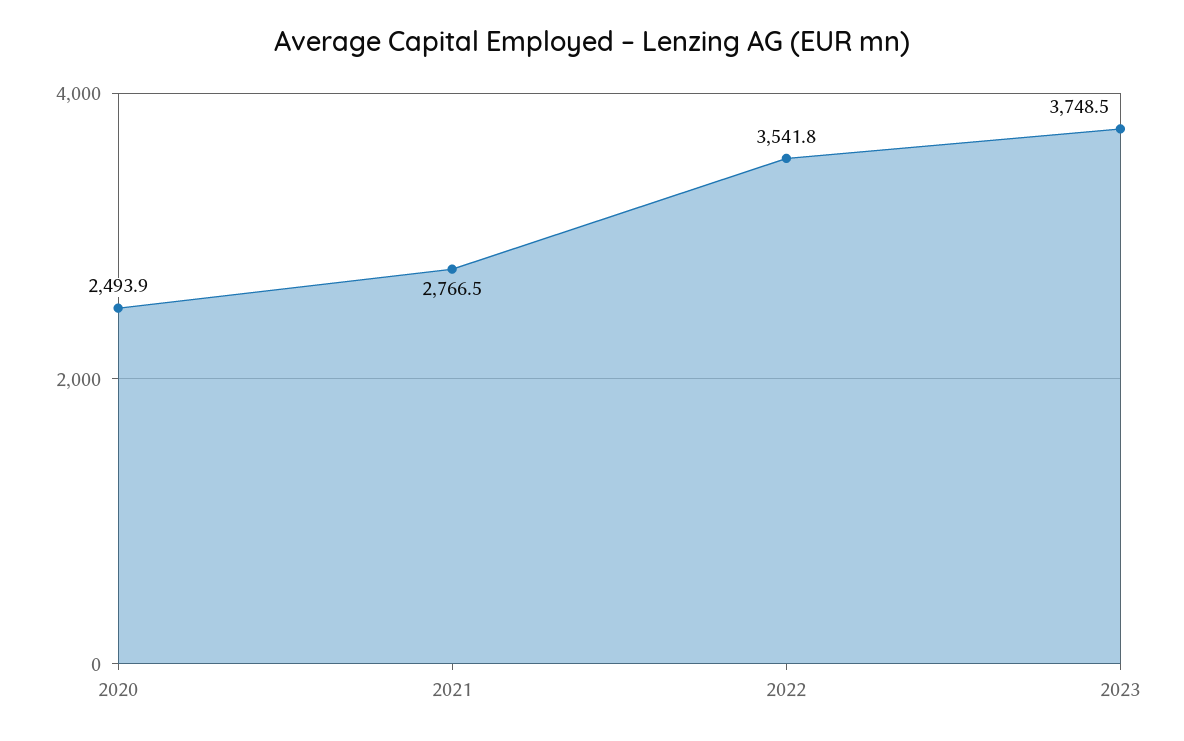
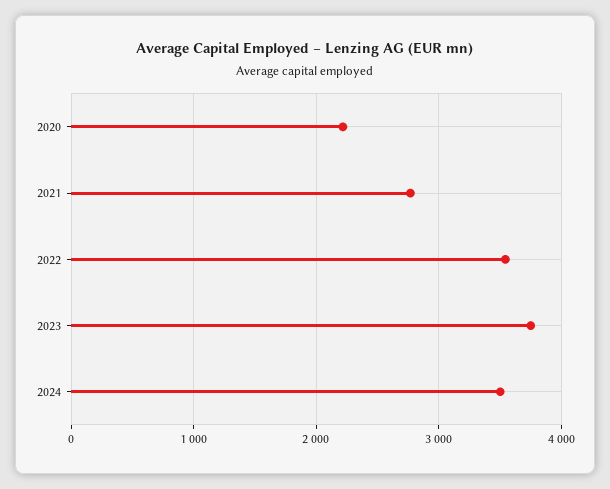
2020: 2493.9 -> 2200
2024: none -> 3500

